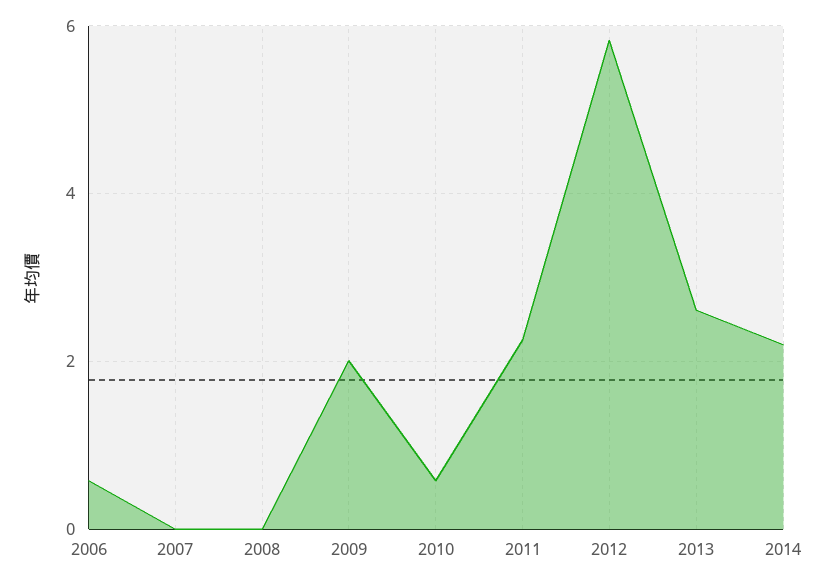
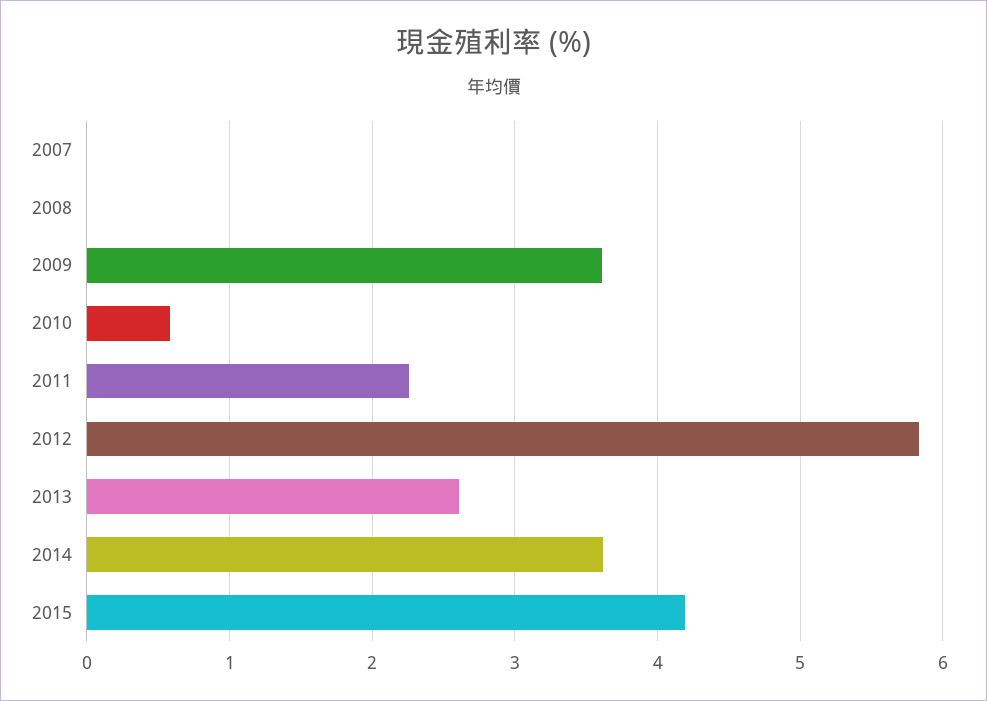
2006: 0.6 -> none
2009: 2 -> 3.6
2014: 2.2 -> 3.6
2015: none -> 4.2

